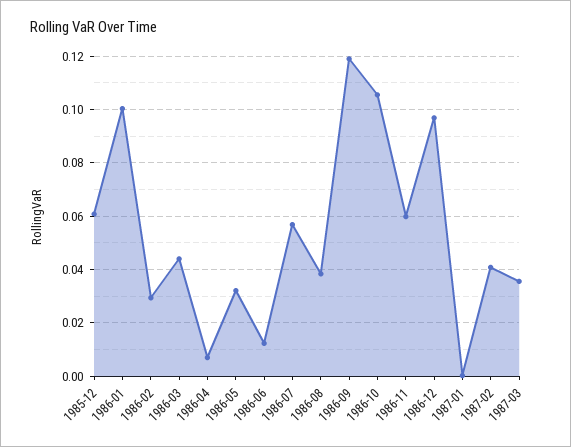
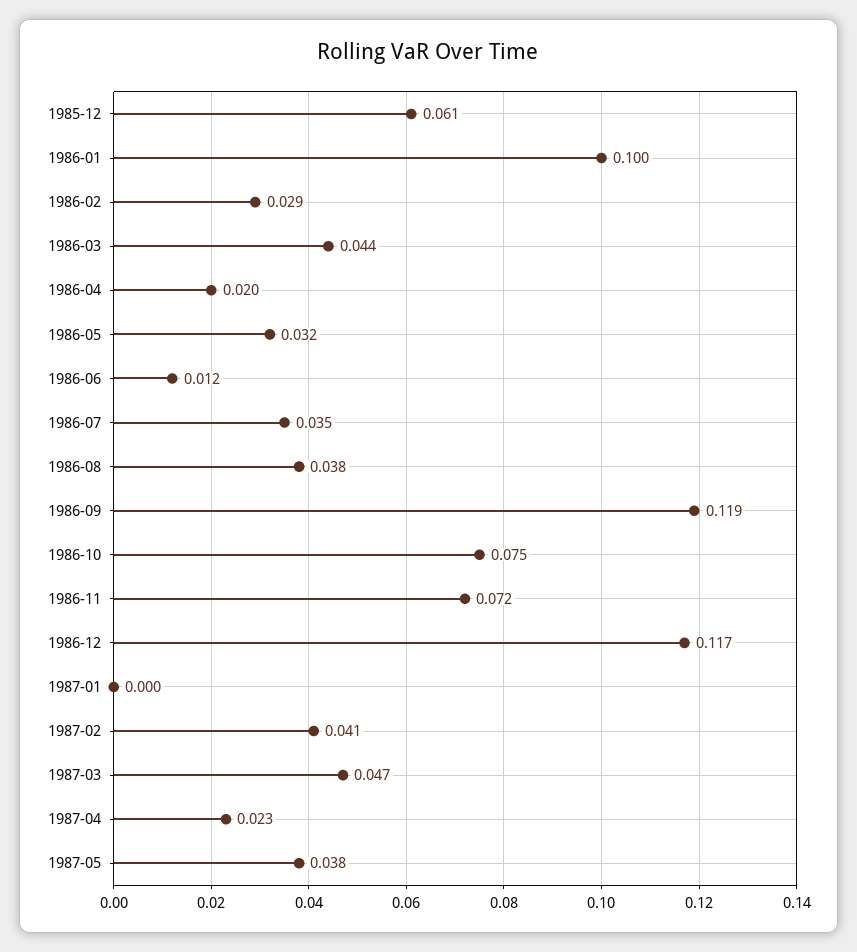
1986-04: 0.0075 -> 0.02
1986-07: 0.0575 -> 0.035
1986-10: 0.105 -> 0.075
1986-11: 0.06 -> 0.072
1986-12: 0.0975 -> 0.117
1987-03: 0.035 -> 0.047
1987-04: none -> 0.023
1987-05: none -> 0.038

